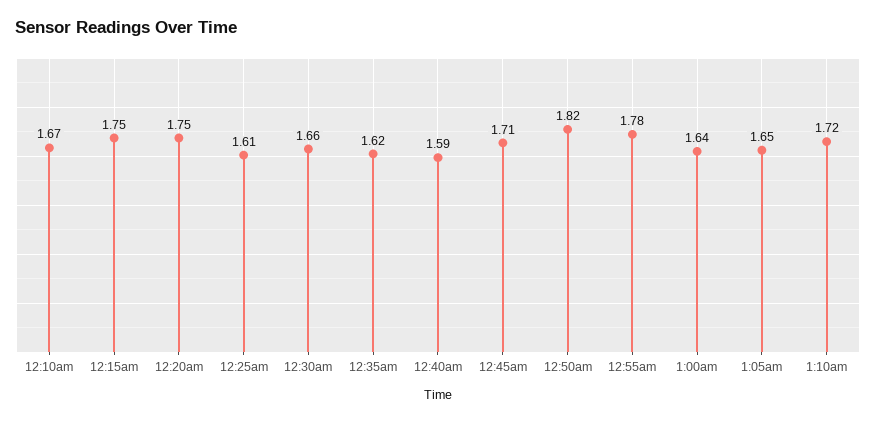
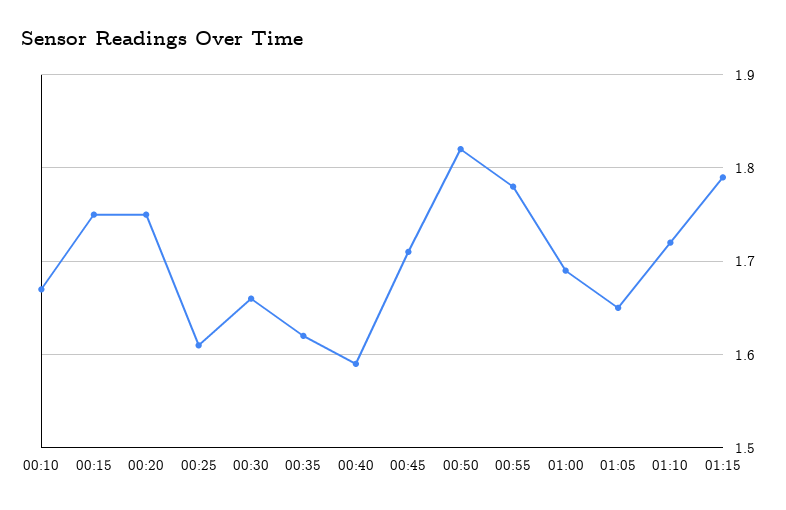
1:00am: 1.64 -> 1.69
01:15: none -> 1.79

